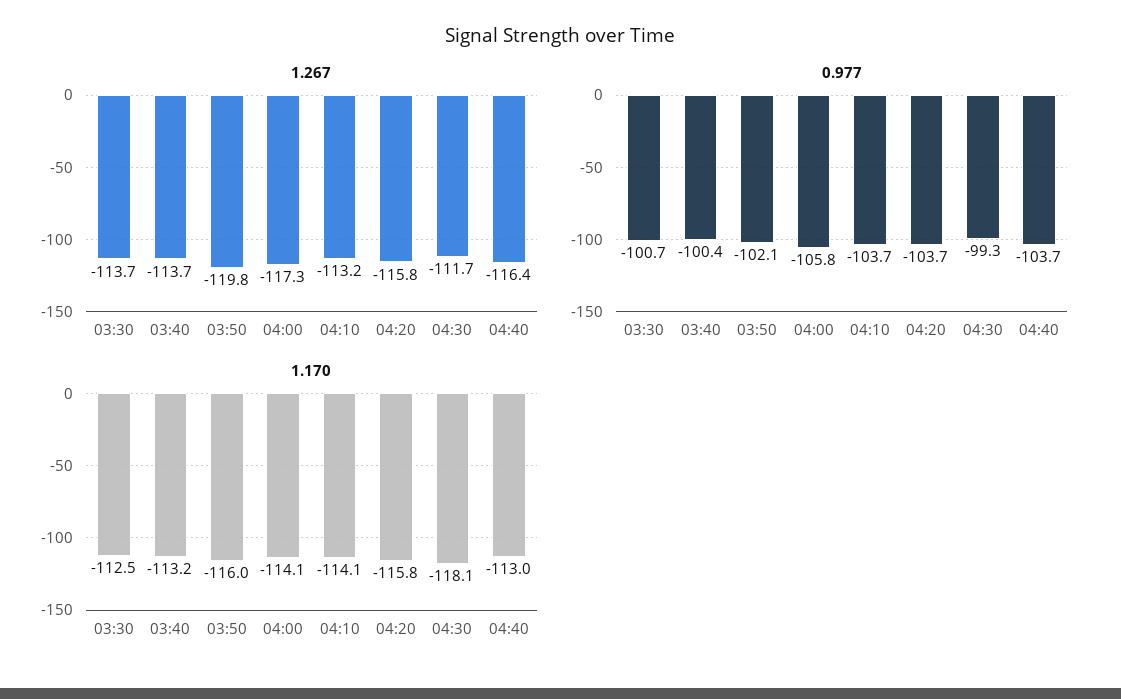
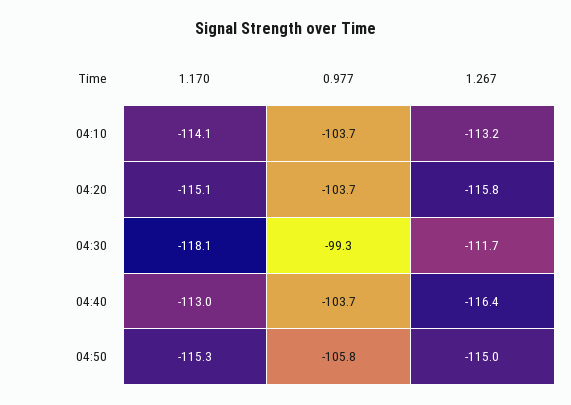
1.267, 03:30: -113.7 -> none
1.267, 03:40: -113.7 -> none
1.267, 03:50: -119.8 -> none
1.267, 04:00: -117.3 -> none
0.977, 03:30: -100.7 -> none
0.977, 03:40: -100.4 -> none
0.977, 03:50: -102.1 -> none
0.977, 04:00: -105.8 -> none
1.170, 03:30: -112.5 -> none
1.170, 03:40: -113.2 -> none
1.170, 03:50: -116 -> none
1.170, 04:00: -114.1 -> none
1.170, 04:20: -115.8 -> -115.1
1.170, 04:50: none -> -115.3
0.977, 04:50: none -> -105.8
1.267, 04:50: none -> -115

